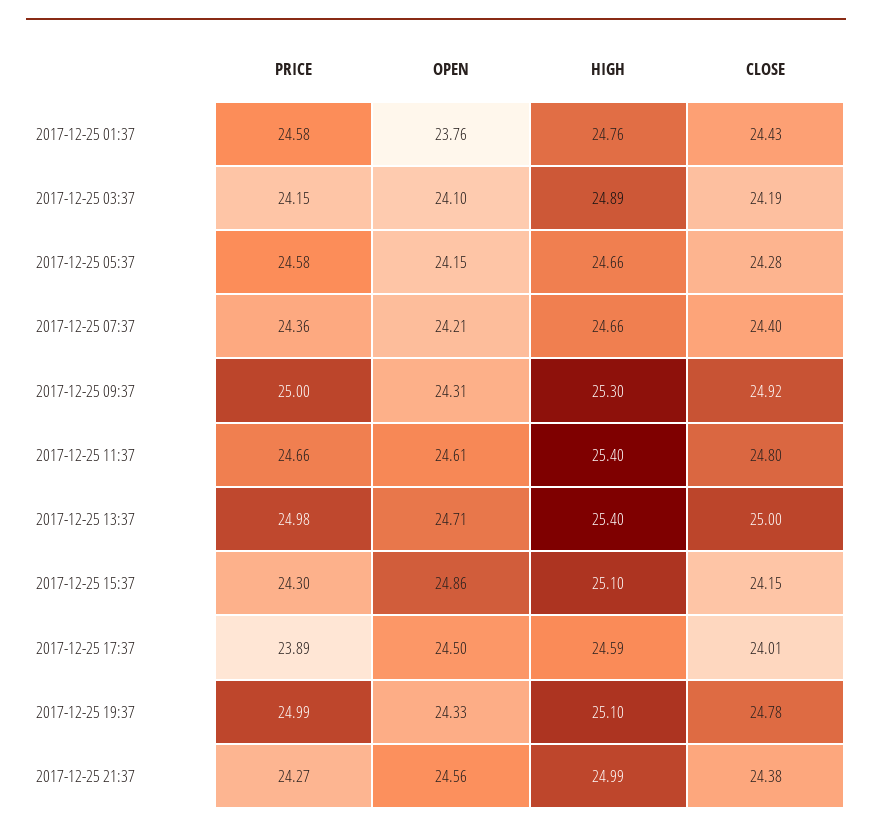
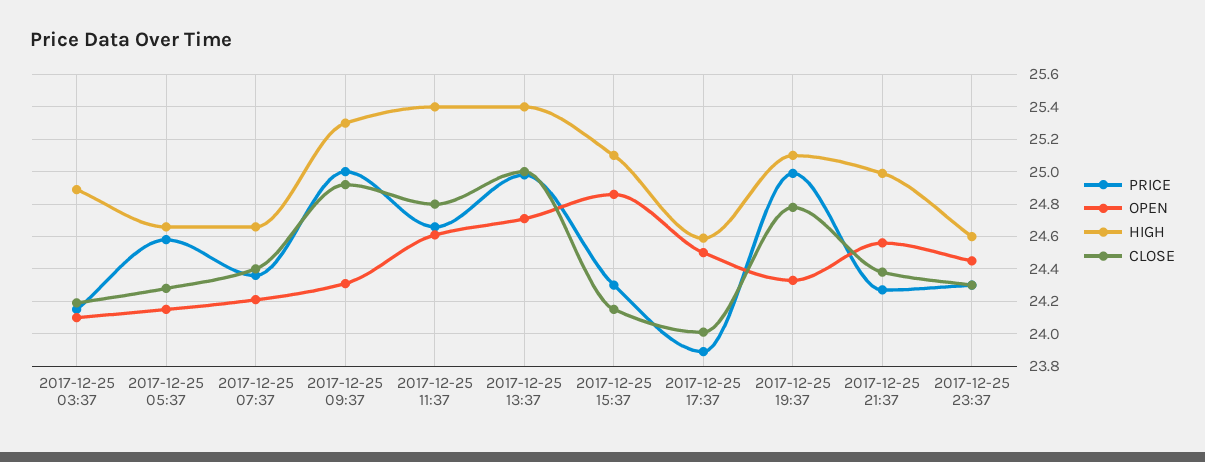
PRICE, 2017-12-25 01:37: 24.58 -> none
OPEN, 2017-12-25 01:37: 23.76 -> none
HIGH, 2017-12-25 01:37: 24.76 -> none
CLOSE, 2017-12-25 01:37: 24.43 -> none
PRICE, 2017-12-25 23:37: none -> 24.3
OPEN, 2017-12-25 23:37: none -> 24.45
HIGH, 2017-12-25 23:37: none -> 24.6
CLOSE, 2017-12-25 23:37: none -> 24.3

